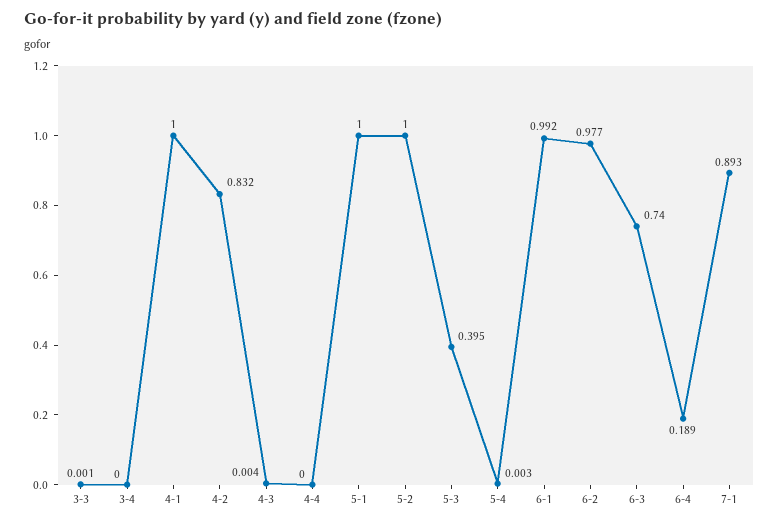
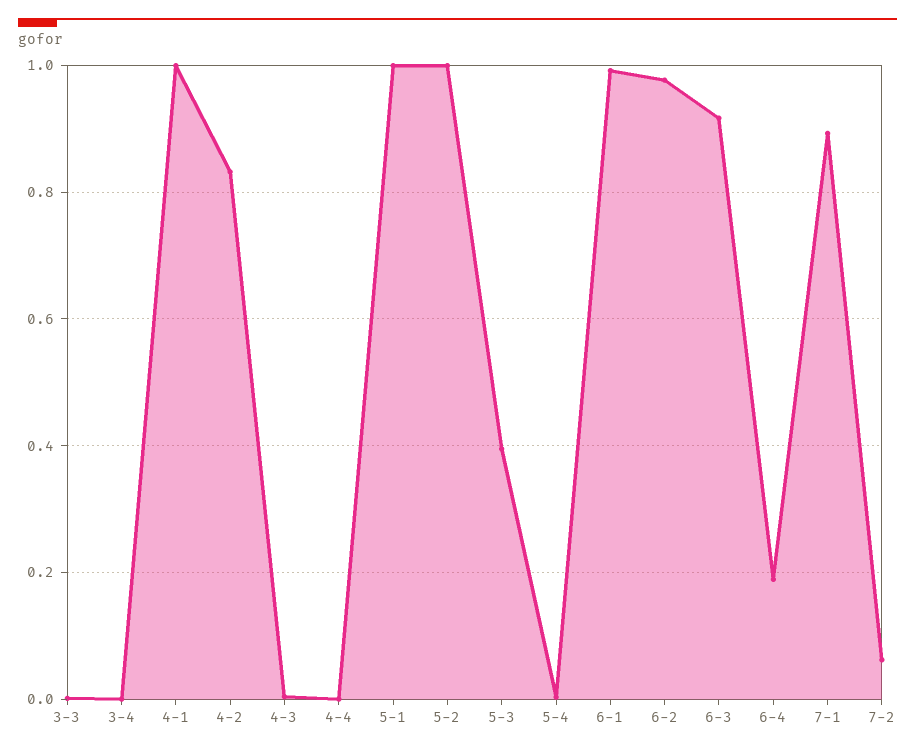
6-3: 0.74 -> 0.92
7-2: none -> 0.06

